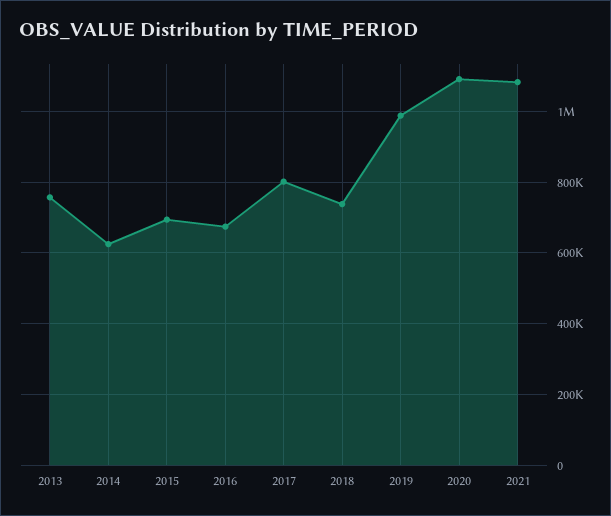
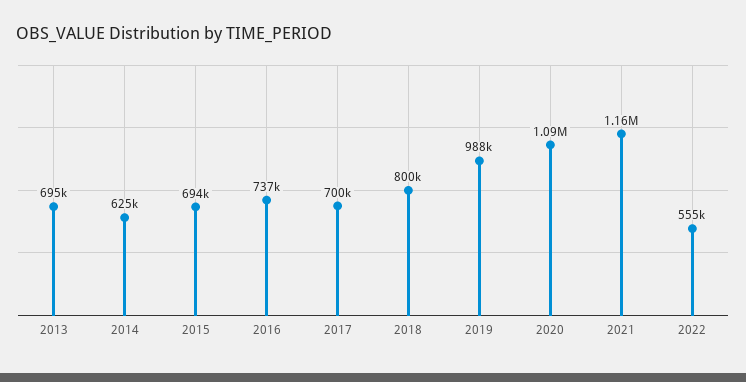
2013: 760000 -> 695000
2016: 680000 -> 737000
2017: 800000 -> 700000
2018: 740000 -> 800000
2021: 1080000 -> 1160000
2022: none -> 555000

